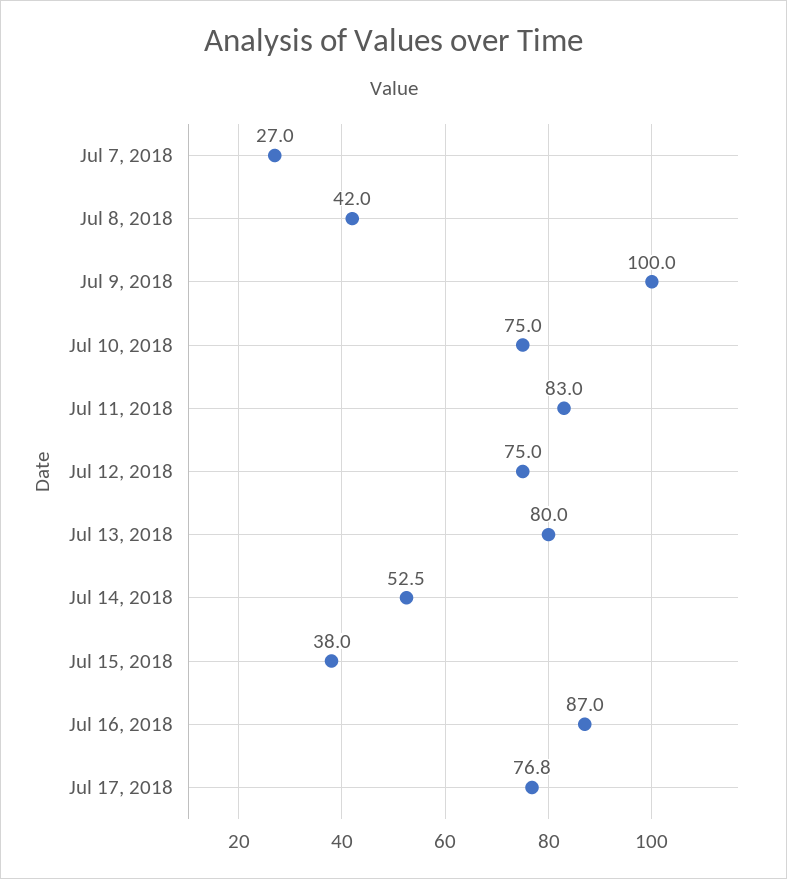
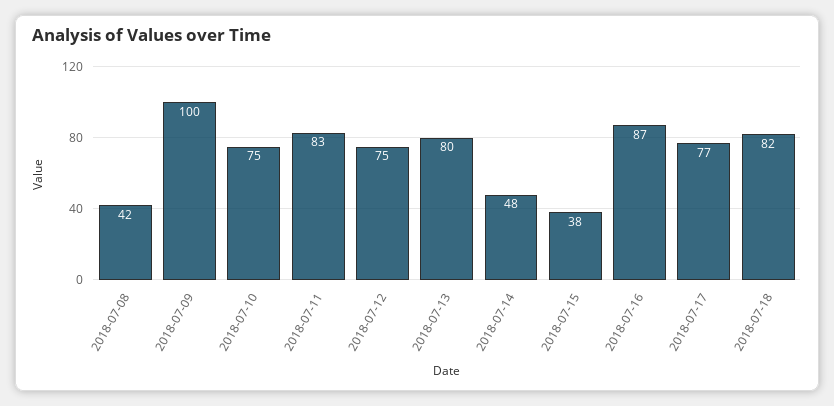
Jul 7, 2018: 27 -> none
Jul 14, 2018: 52.5 -> 48
2018-07-18: none -> 82

